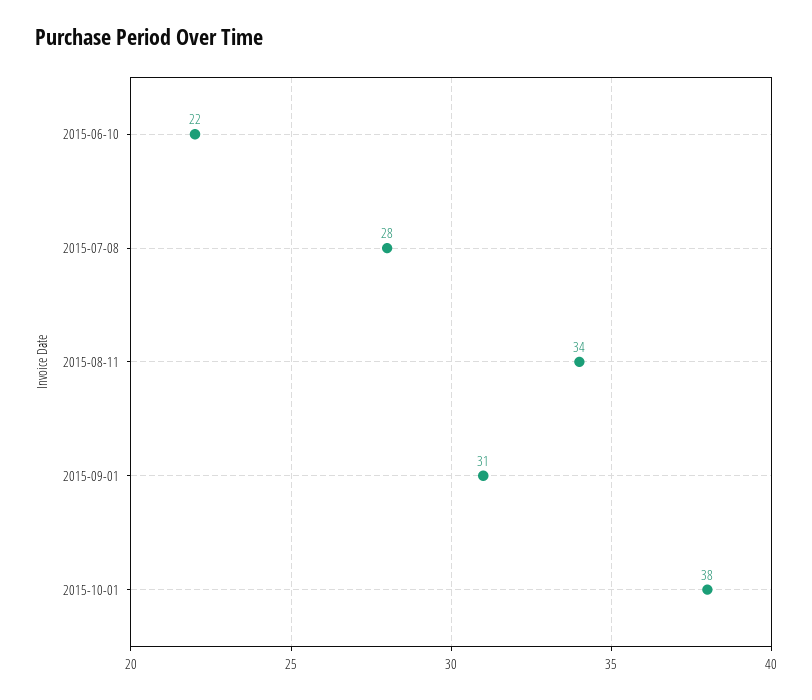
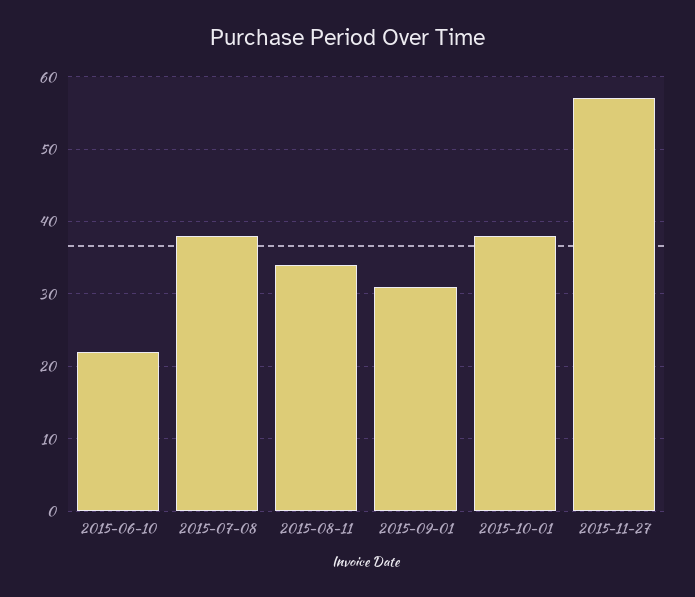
2015-07-08: 28 -> 38
2015-11-27: none -> 57

